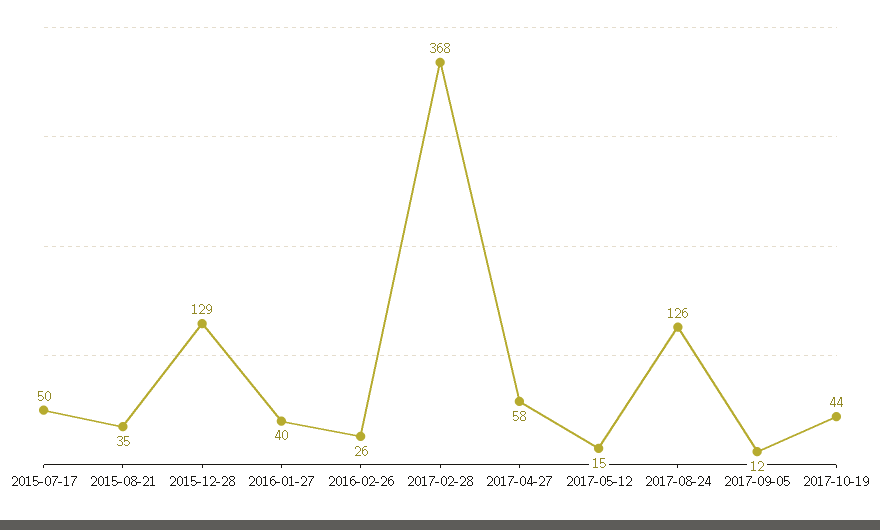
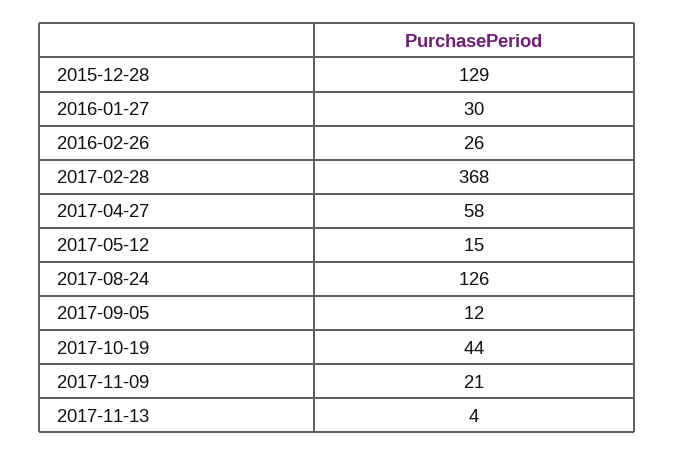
2015-07-17: 50 -> none
2015-08-21: 35 -> none
2016-01-27: 40 -> 30
2017-11-09: none -> 21
2017-11-13: none -> 4

